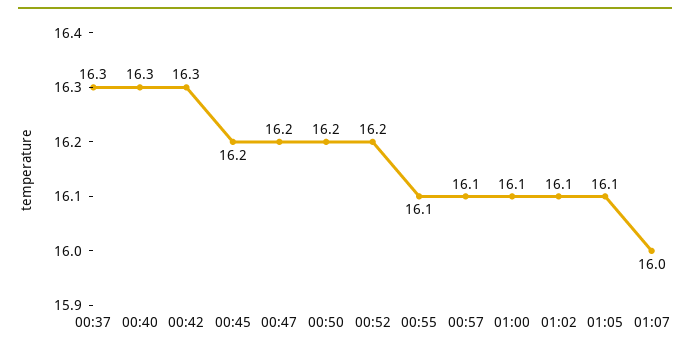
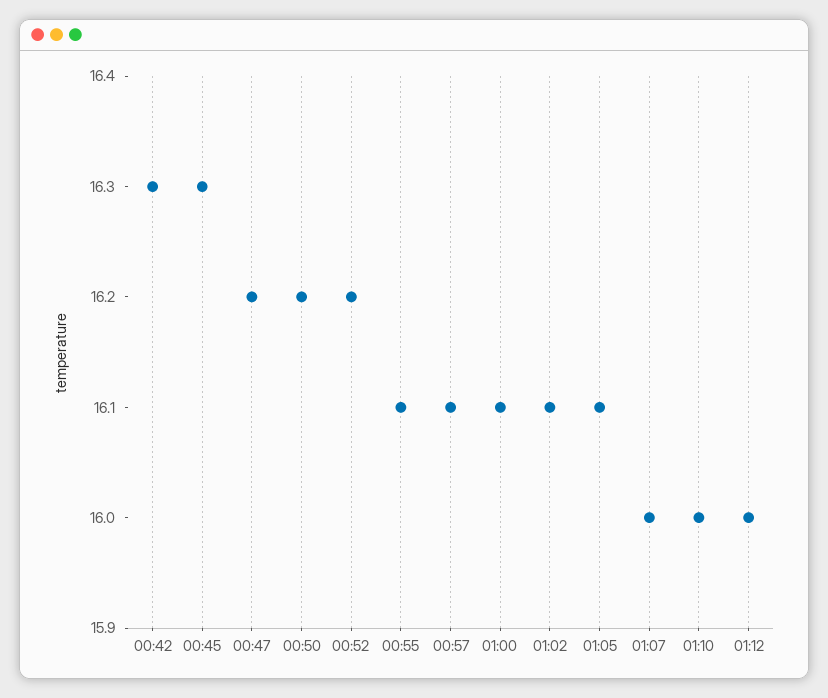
00:37: 16.3 -> none
00:40: 16.3 -> none
00:45: 16.2 -> 16.3
01:10: none -> 16
01:12: none -> 16

